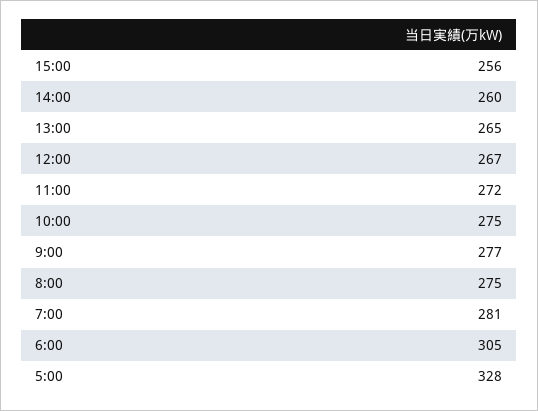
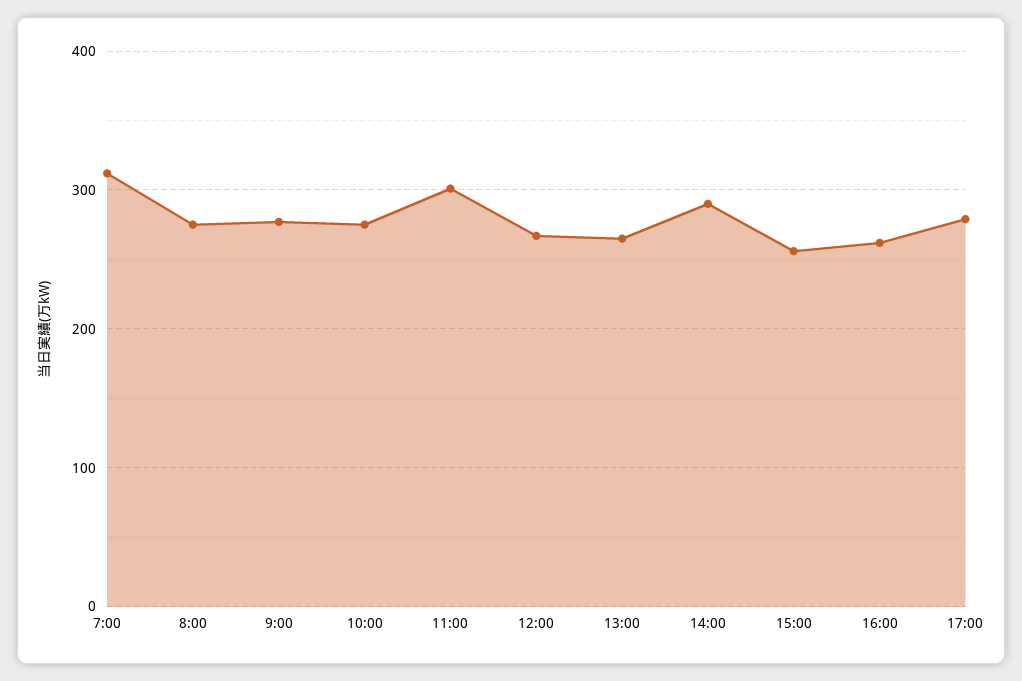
14:00: 260 -> 290
11:00: 272 -> 300
7:00: 281 -> 310
6:00: 305 -> none
5:00: 328 -> none
16:00: none -> 260
17:00: none -> 280

